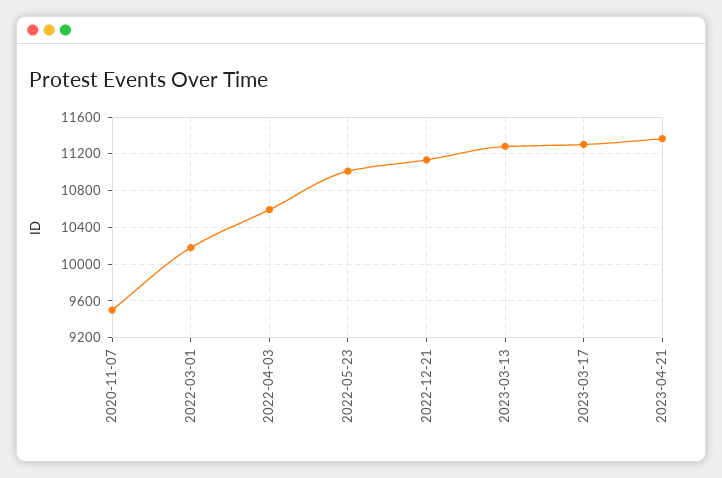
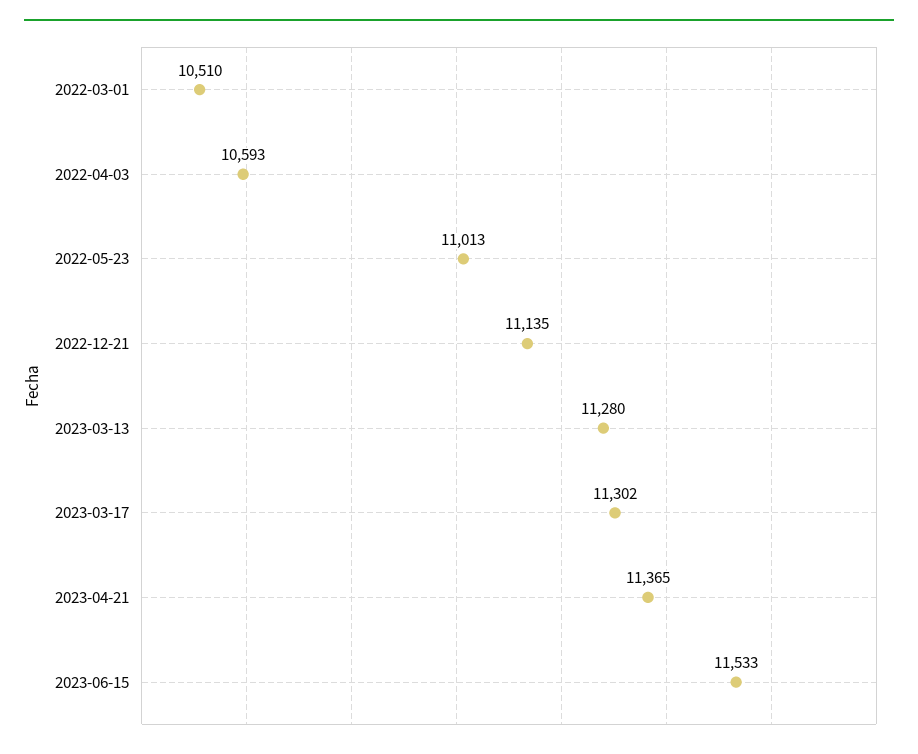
2020-11-07: 9500 -> none
2022-03-01: 10200 -> 10510
2023-06-15: none -> 11533

